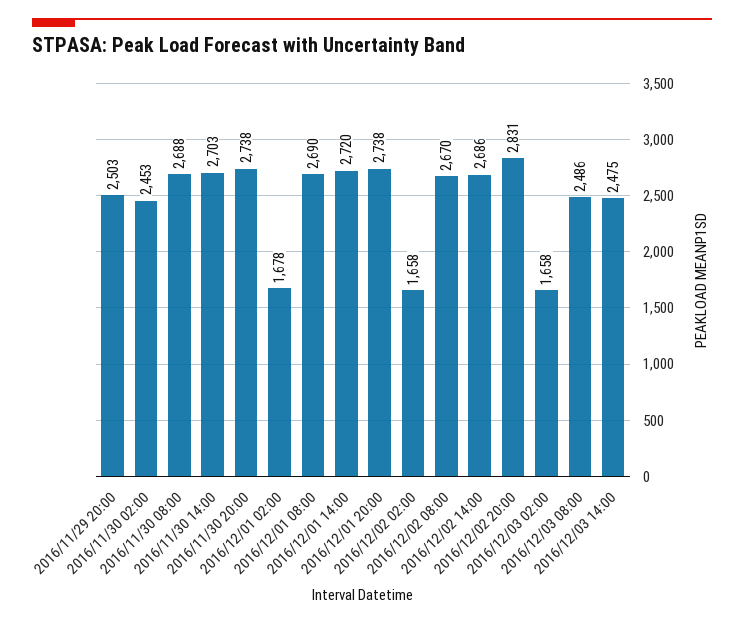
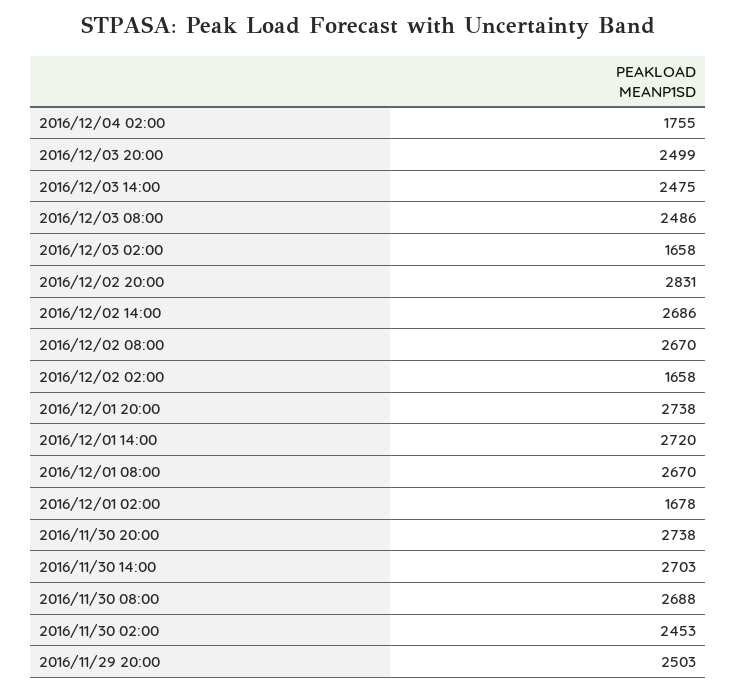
2016/12/01 08:00: 2690 -> 2670
2016/12/04 02:00: none -> 1755
2016/12/03 20:00: none -> 2499

